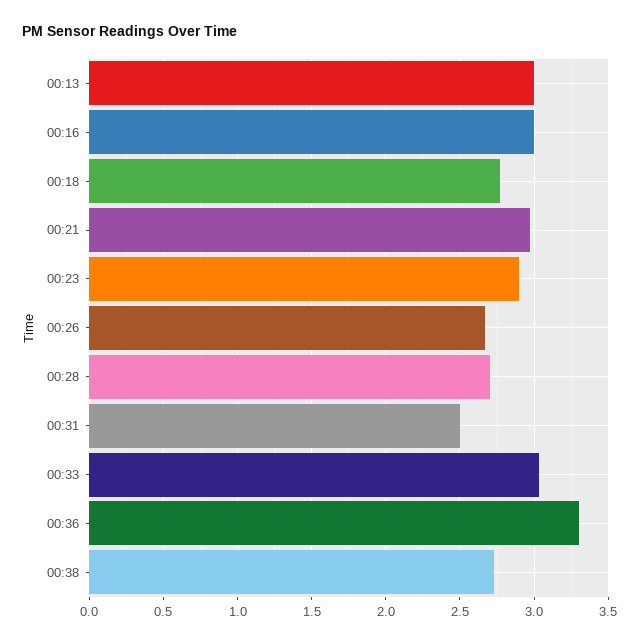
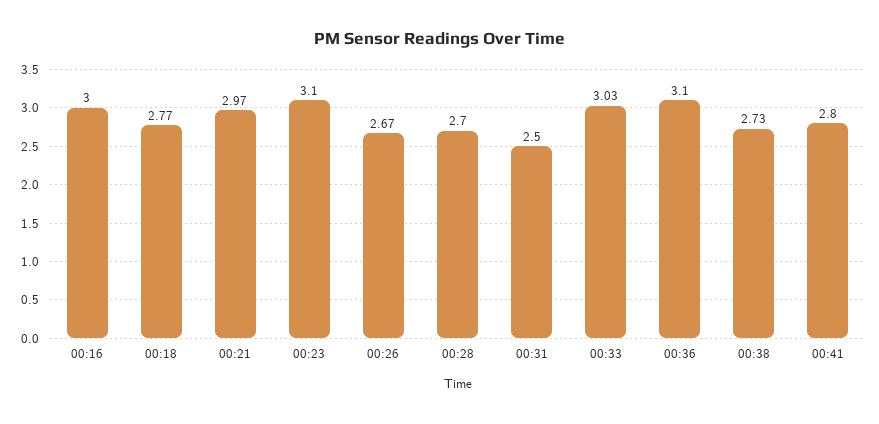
00:13: 3 -> none
00:23: 2.9 -> 3.1
00:36: 3.3 -> 3.1
00:41: none -> 2.8

